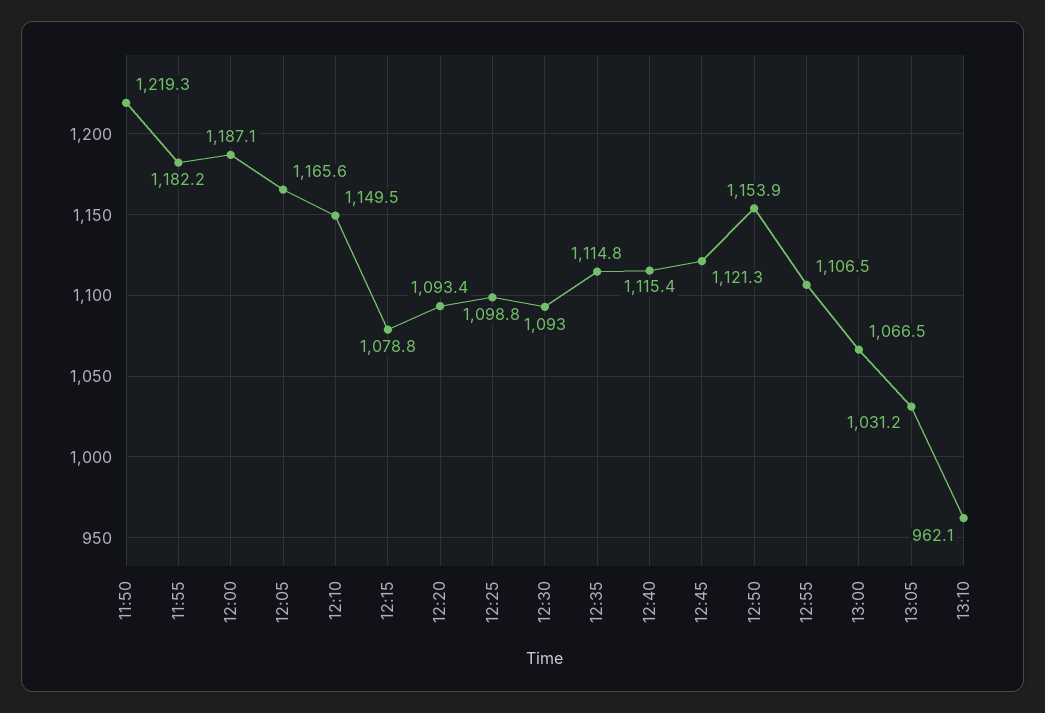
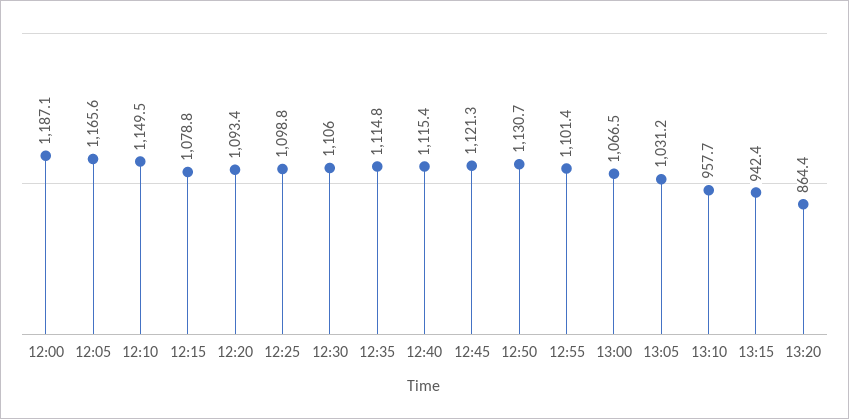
11:50: 1219.3 -> none
11:55: 1182.2 -> none
12:30: 1093 -> 1106
12:50: 1153.9 -> 1130.7
12:55: 1106.5 -> 1101.4
13:10: 962.1 -> 957.7
13:15: none -> 942.4
13:20: none -> 864.4

